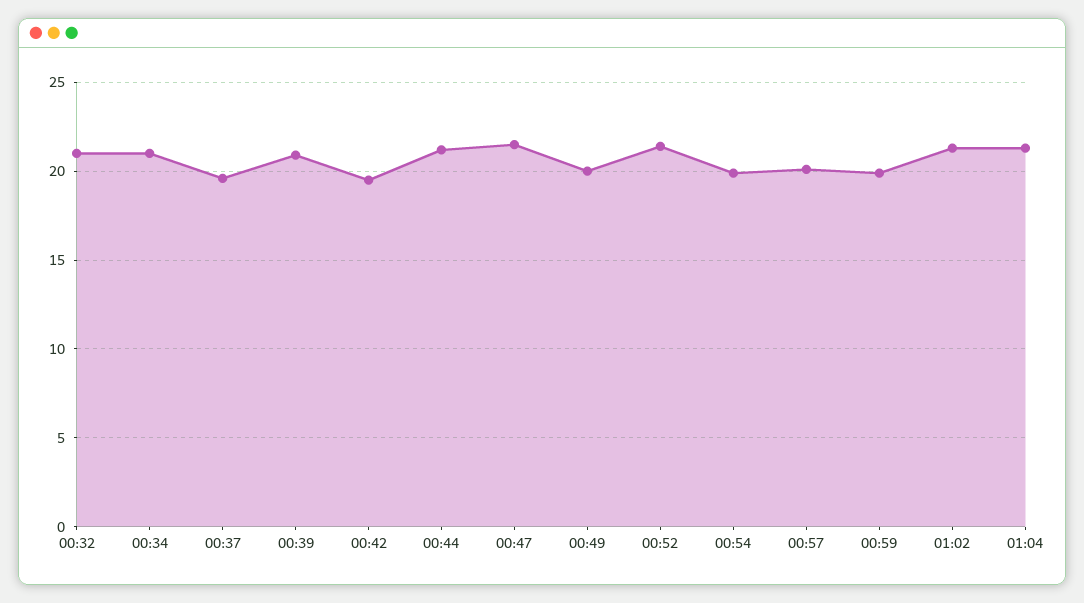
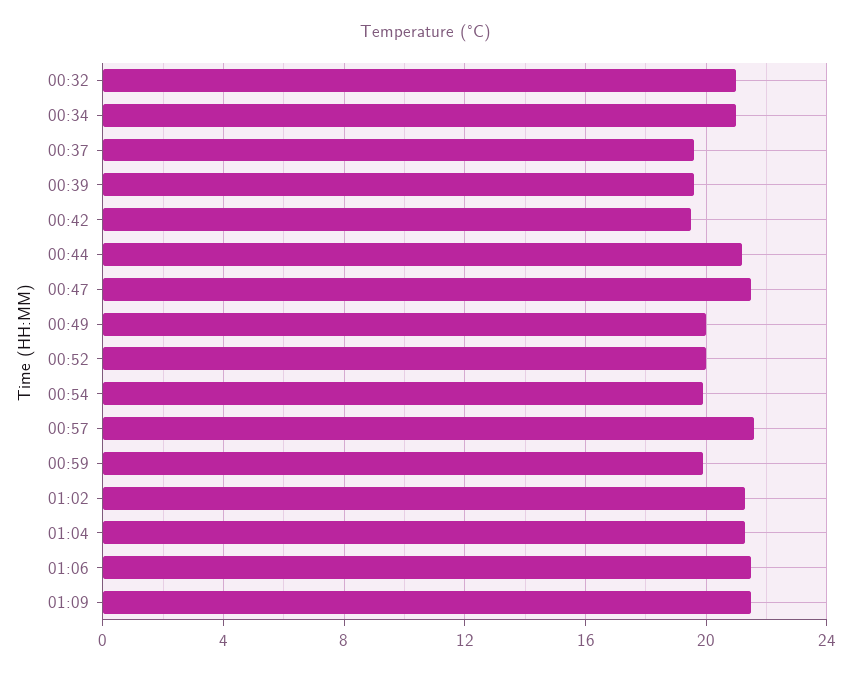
00:39: 21 -> 19.5
00:52: 21.5 -> 20
00:57: 20 -> 21.5
01:06: none -> 21.5
01:09: none -> 21.5

